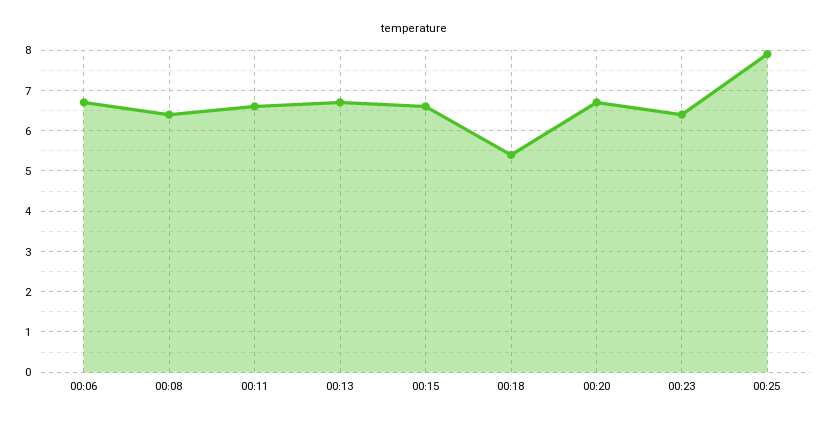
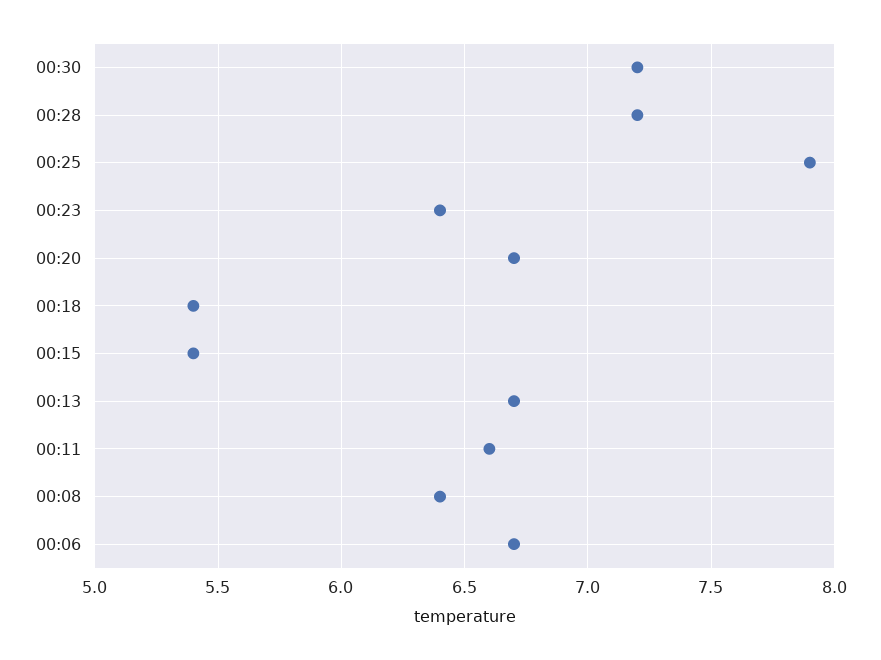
00:15: 6.5 -> 5.4
00:30: none -> 7.2
00:28: none -> 7.2

